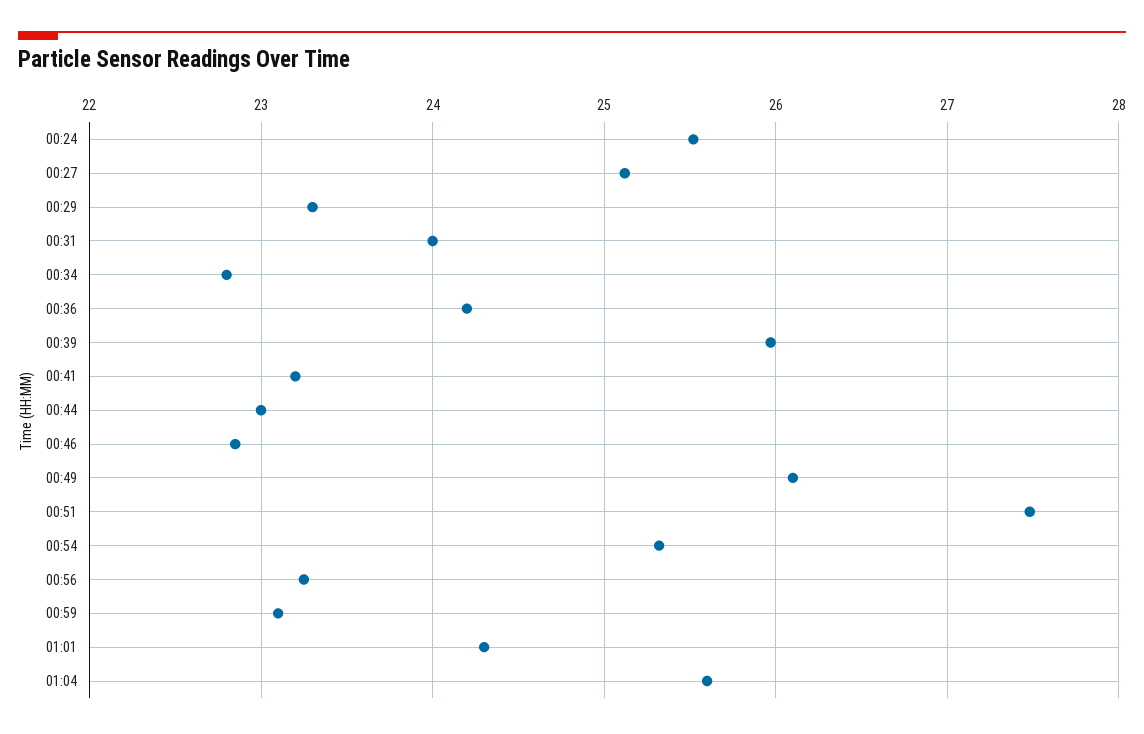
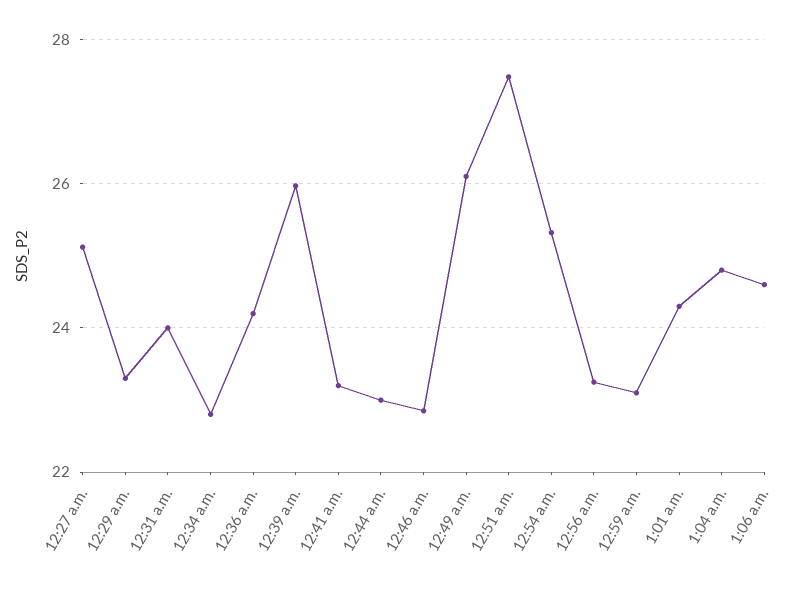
00:24: 25.5 -> none
01:04: 25.6 -> 24.8
1:06 a.m.: none -> 24.6

